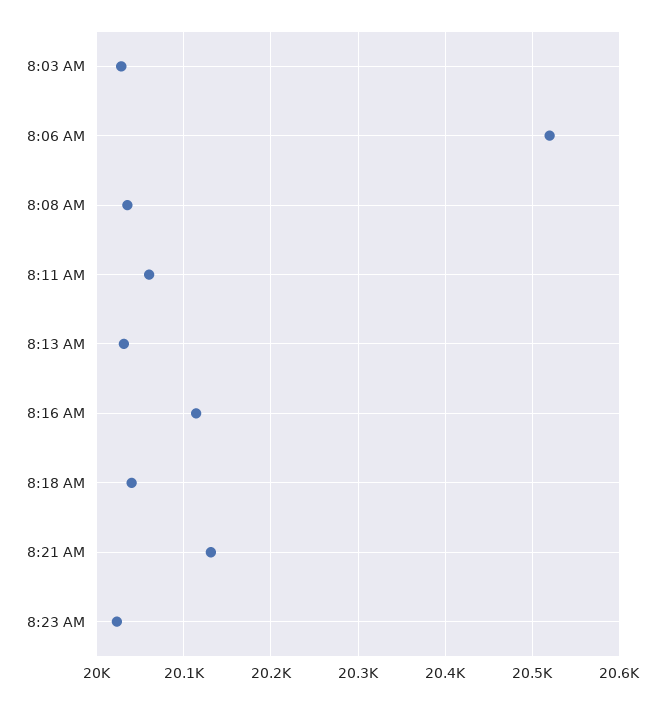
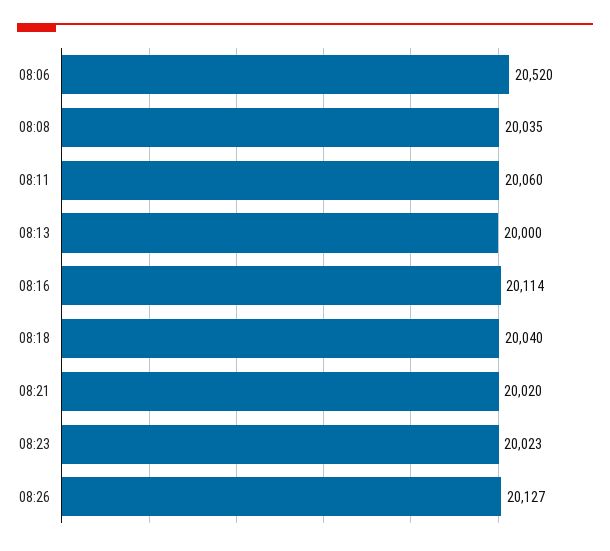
8:03 AM: 20030 -> none
8:13 AM: 20030 -> 20000
8:21 AM: 20130 -> 20020
08:26: none -> 20127

